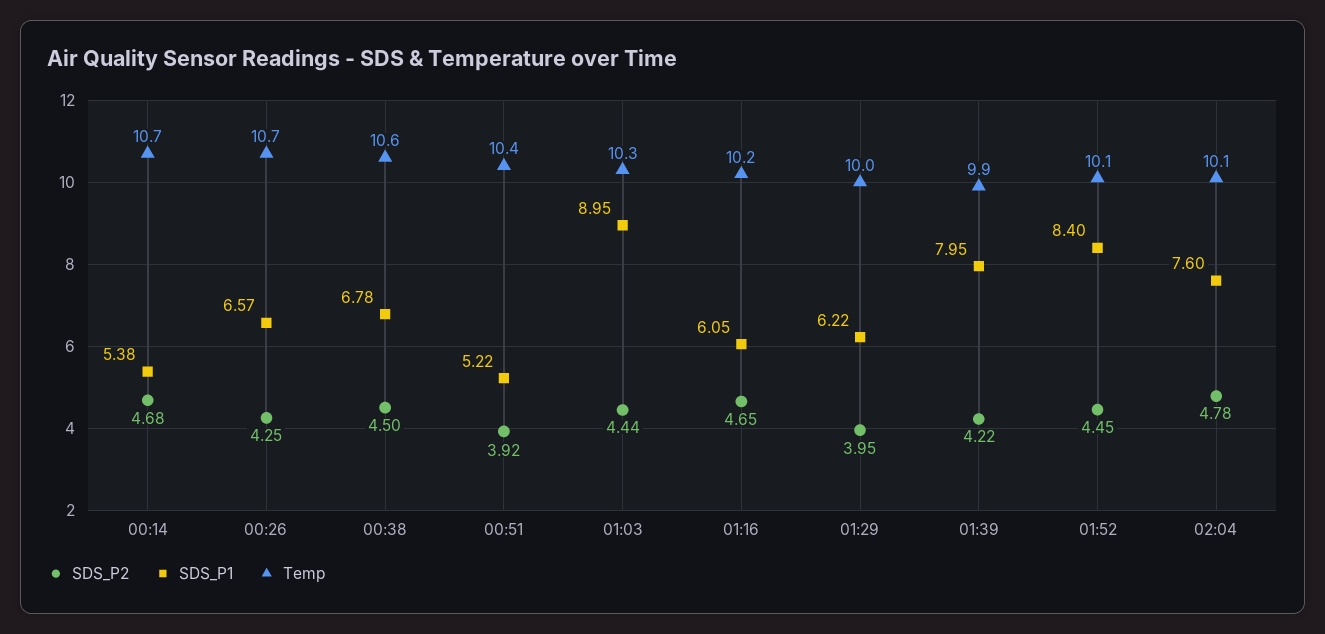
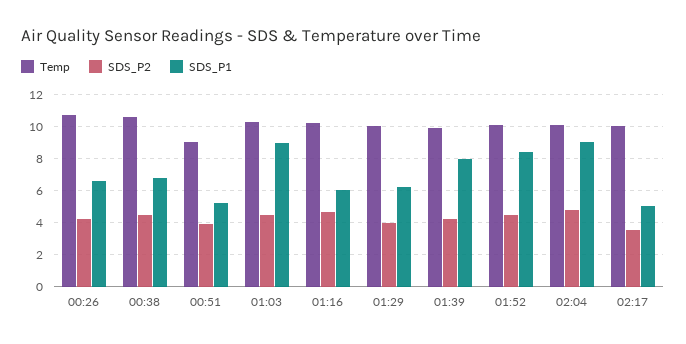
SDS_P2, 00:14: 4.68 -> none
SDS_P1, 00:14: 5.38 -> none
Temp, 00:14: 10.7 -> none
Temp, 00:51: 10.4 -> 9
SDS_P1, 02:04: 7.6 -> 9
Temp, 02:17: none -> 10
SDS_P2, 02:17: none -> 3.5
SDS_P1, 02:17: none -> 5

